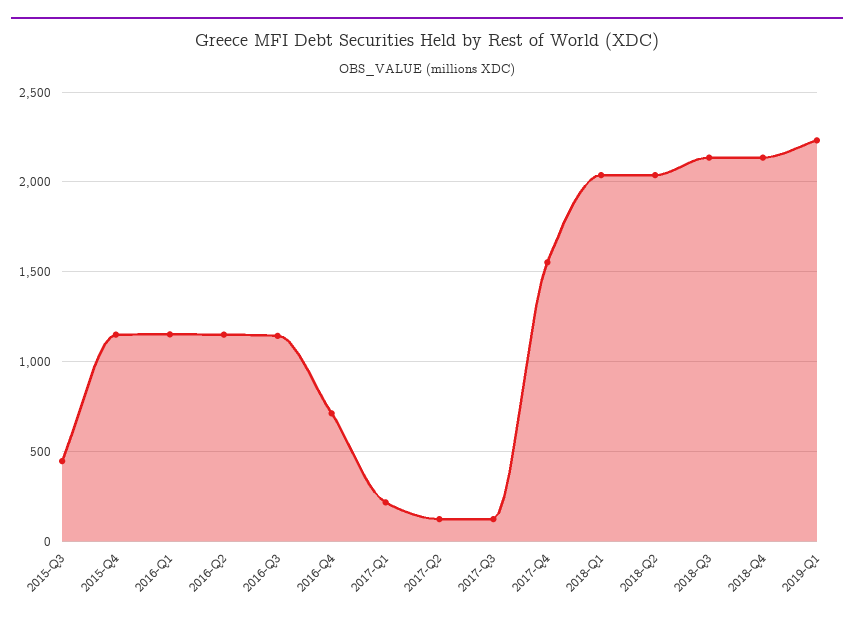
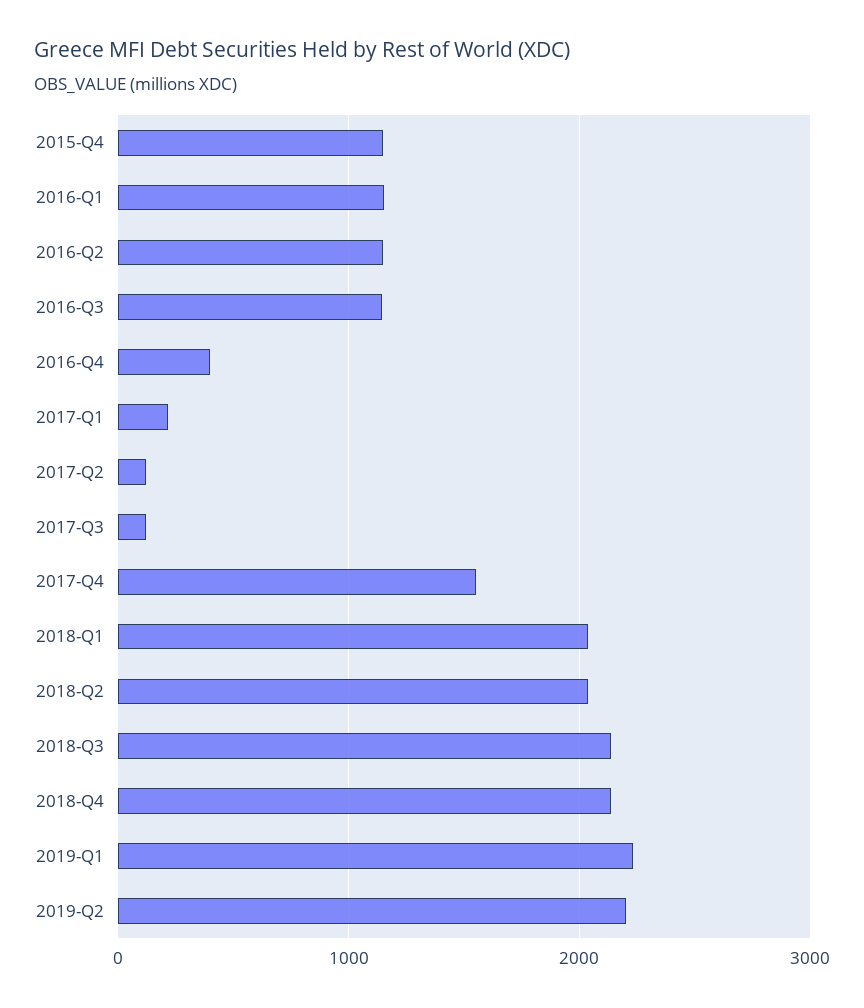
2015-Q3: 450 -> none
2016-Q4: 700 -> 400
2019-Q2: none -> 2200

